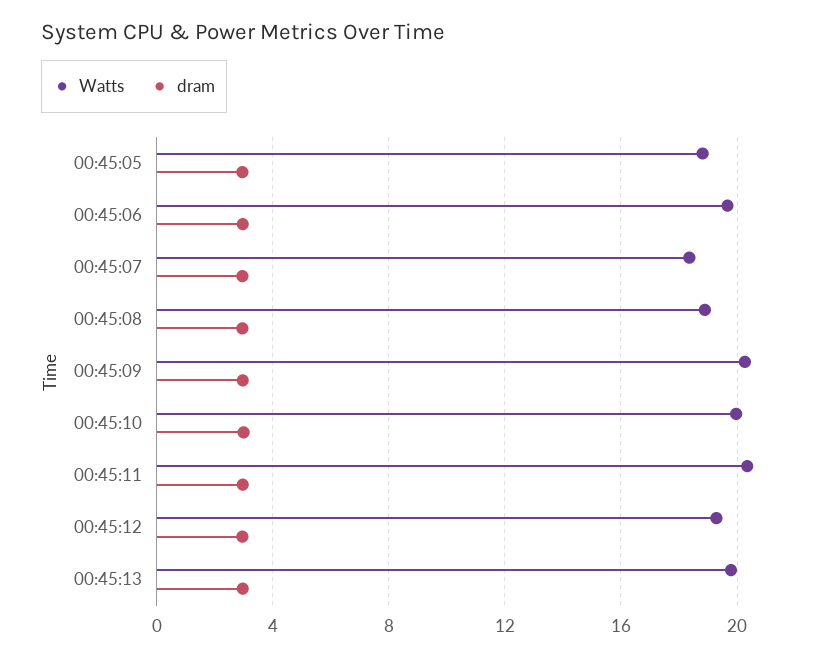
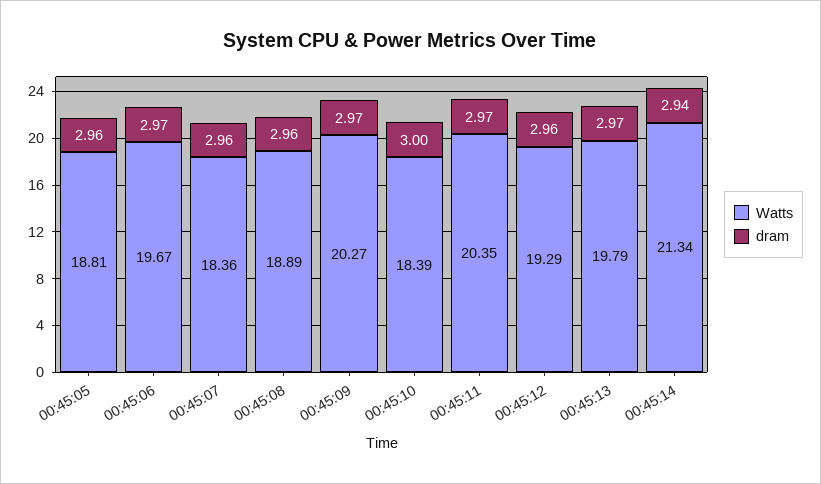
Watts, 00:45:10: 20 -> 18.39
Watts, 00:45:14: none -> 21.34
dram, 00:45:14: none -> 2.94

